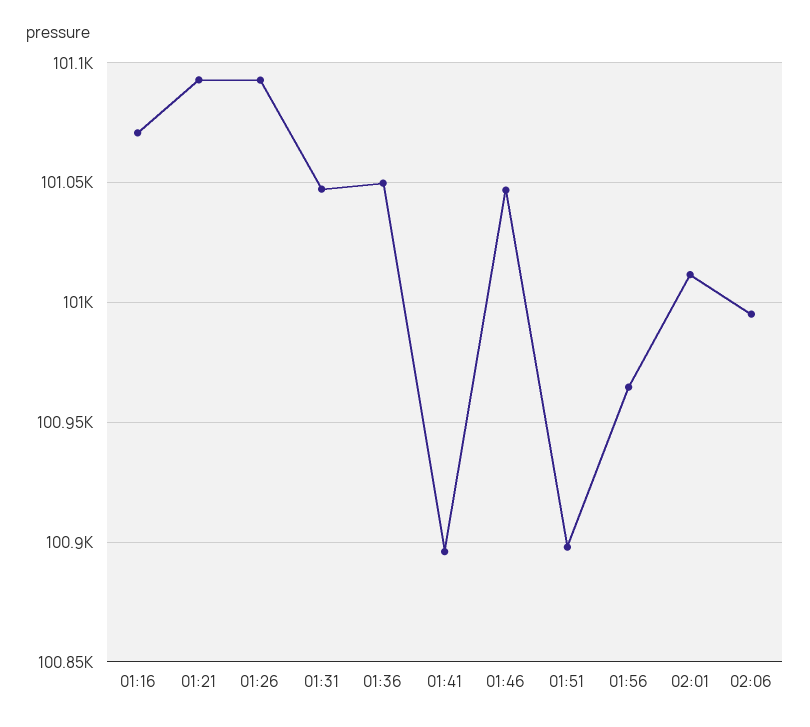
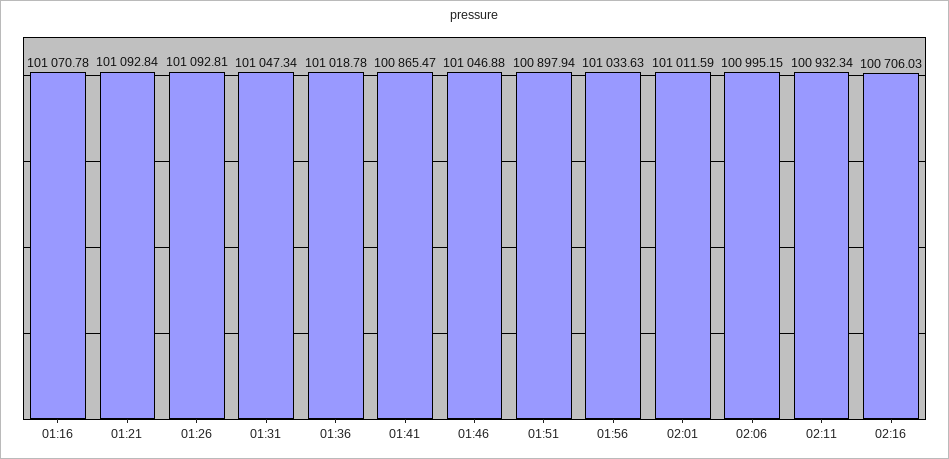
01:36: 101050 -> 101018.78
01:41: 100895 -> 100865.47
01:56: 100965 -> 101033.63
02:11: none -> 100932.34
02:16: none -> 100706.03

